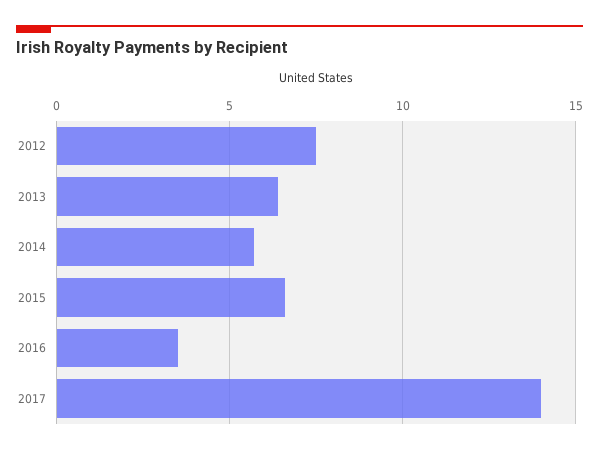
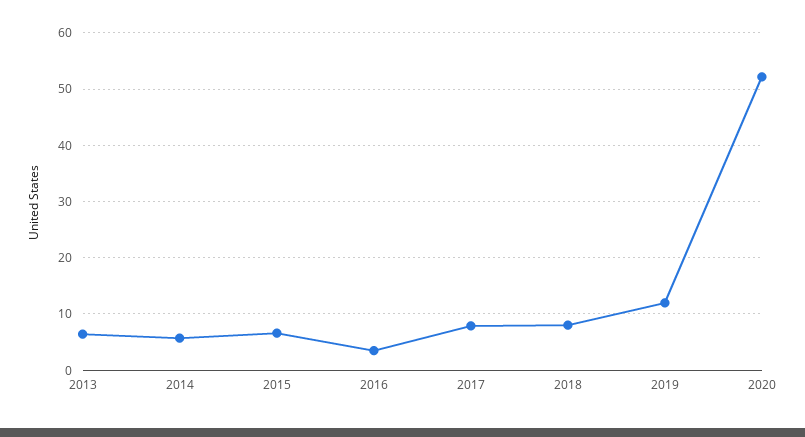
2012: 7.5 -> none
2017: 14 -> 8
2018: none -> 8
2019: none -> 12
2020: none -> 52

